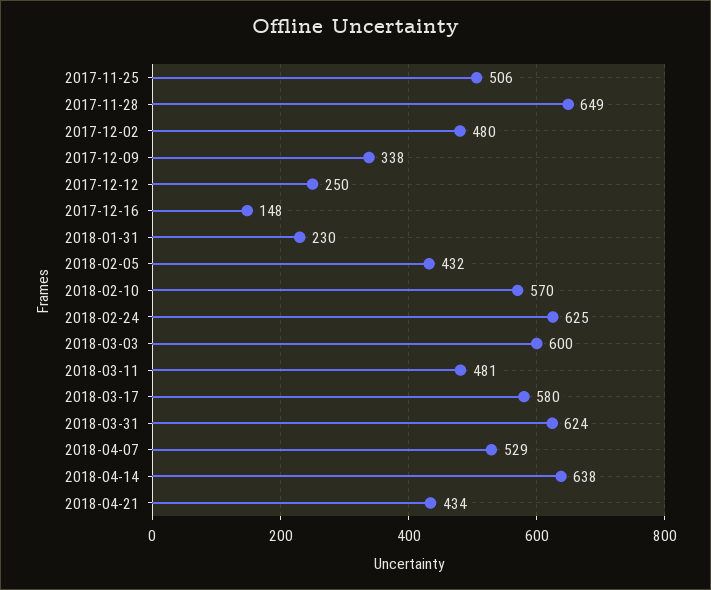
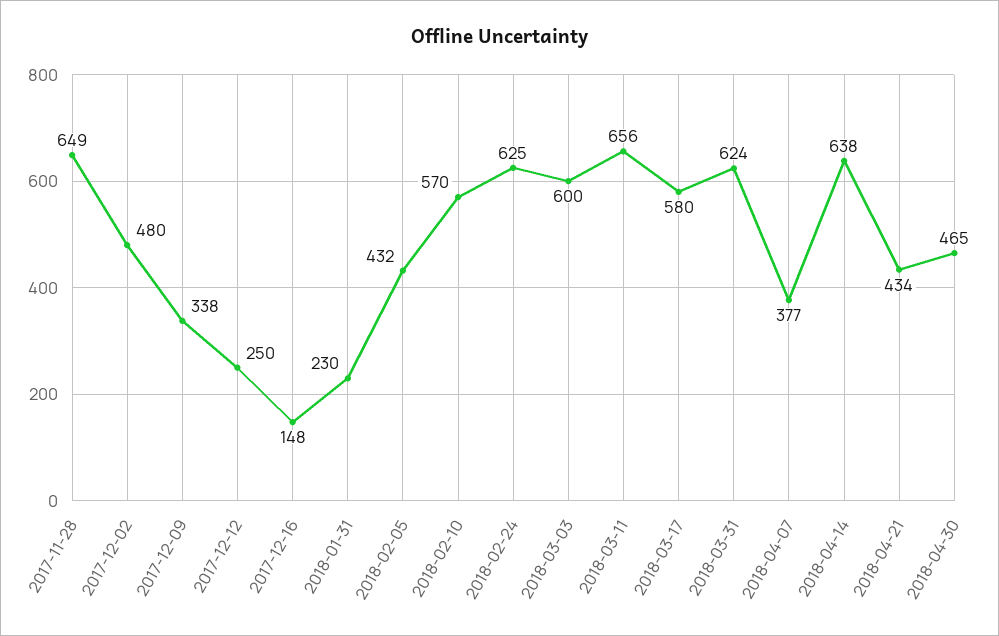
2017-11-25: 506 -> none
2018-03-11: 481 -> 656
2018-04-07: 529 -> 377
2018-04-30: none -> 465

